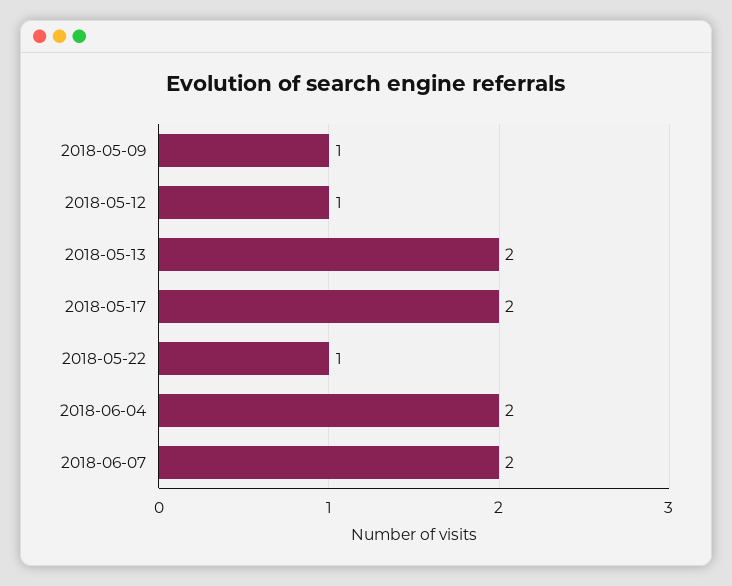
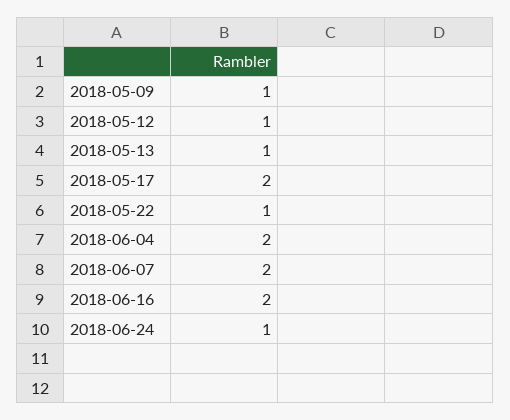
2018-05-13: 2 -> 1
2018-06-16: none -> 2
2018-06-24: none -> 1

